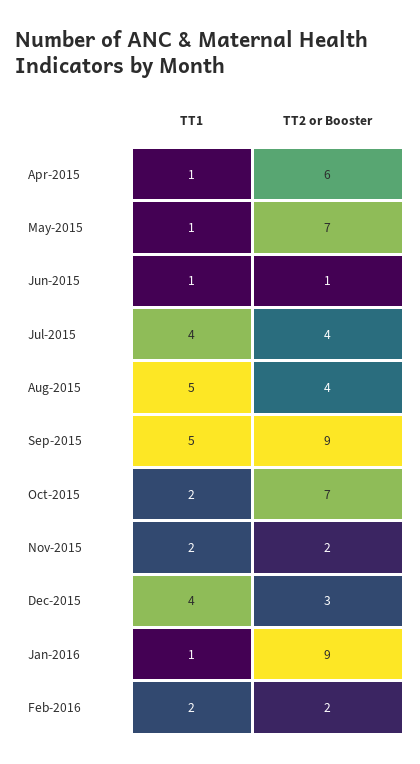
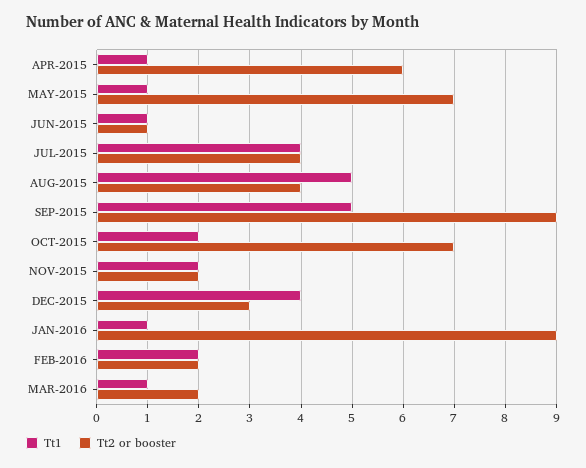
TT1, MAR-2016: none -> 1
TT2 or Booster, MAR-2016: none -> 2

